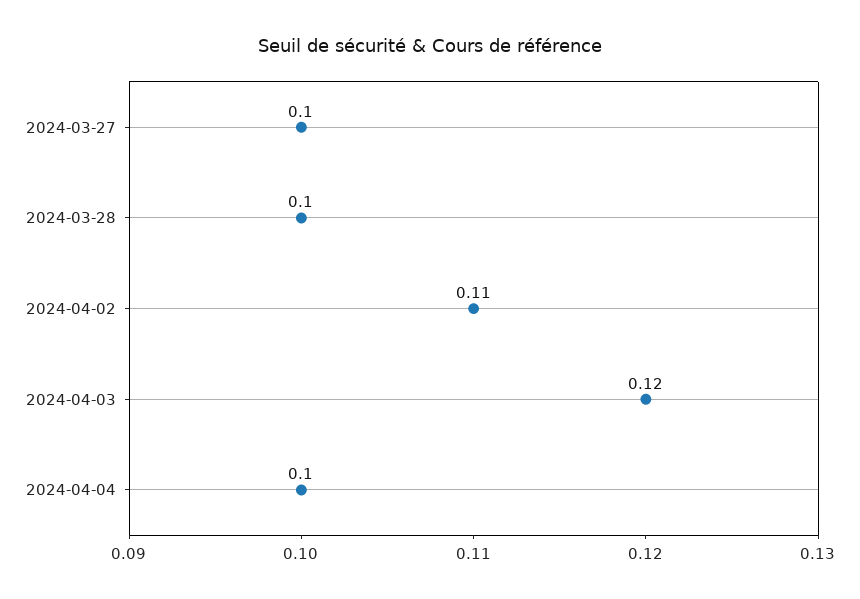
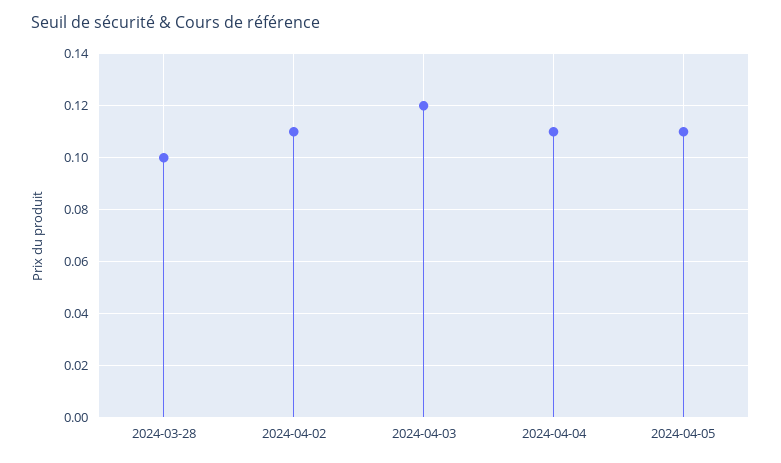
2024-03-27: 0.1 -> none
2024-04-04: 0.1 -> 0.11
2024-04-05: none -> 0.11

